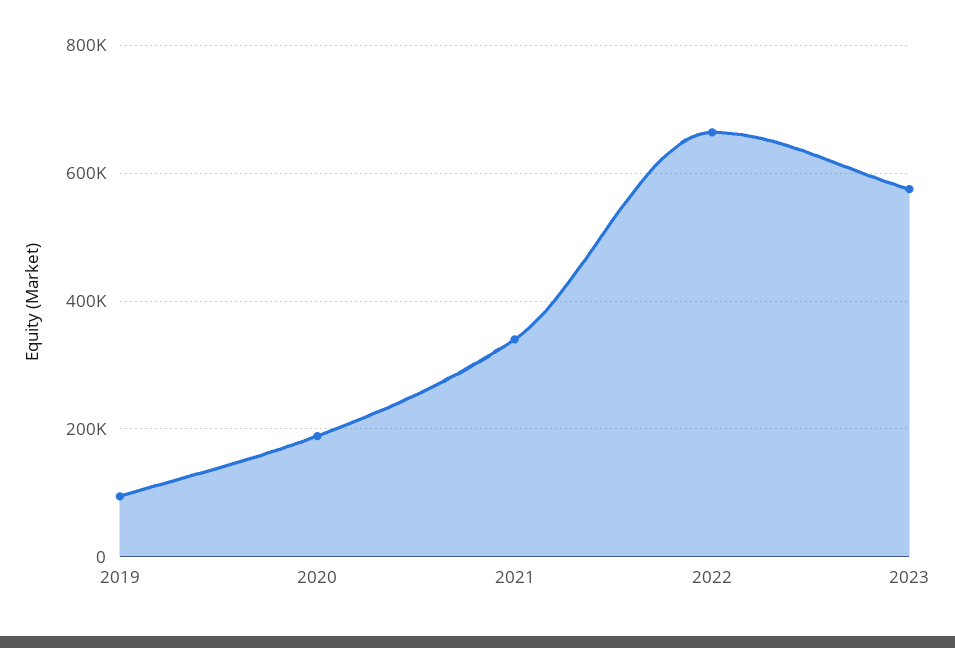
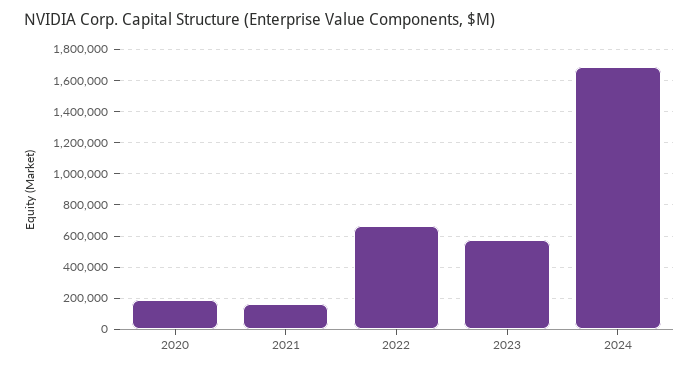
2019: 100000 -> none
2021: 340000 -> 150000
2024: none -> 1700000

